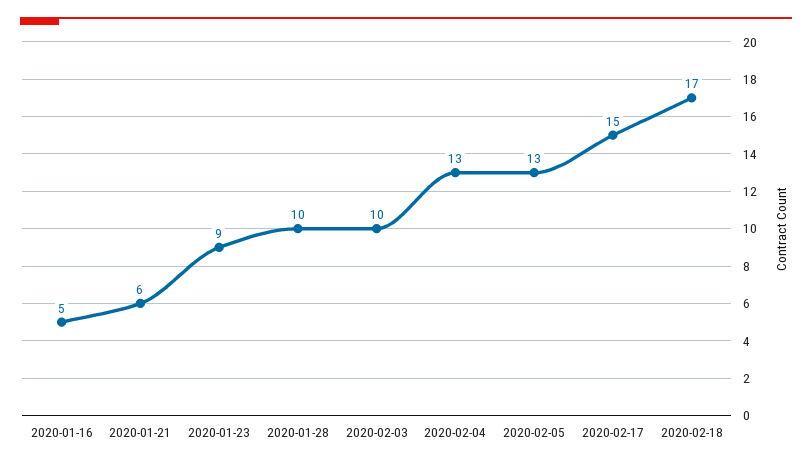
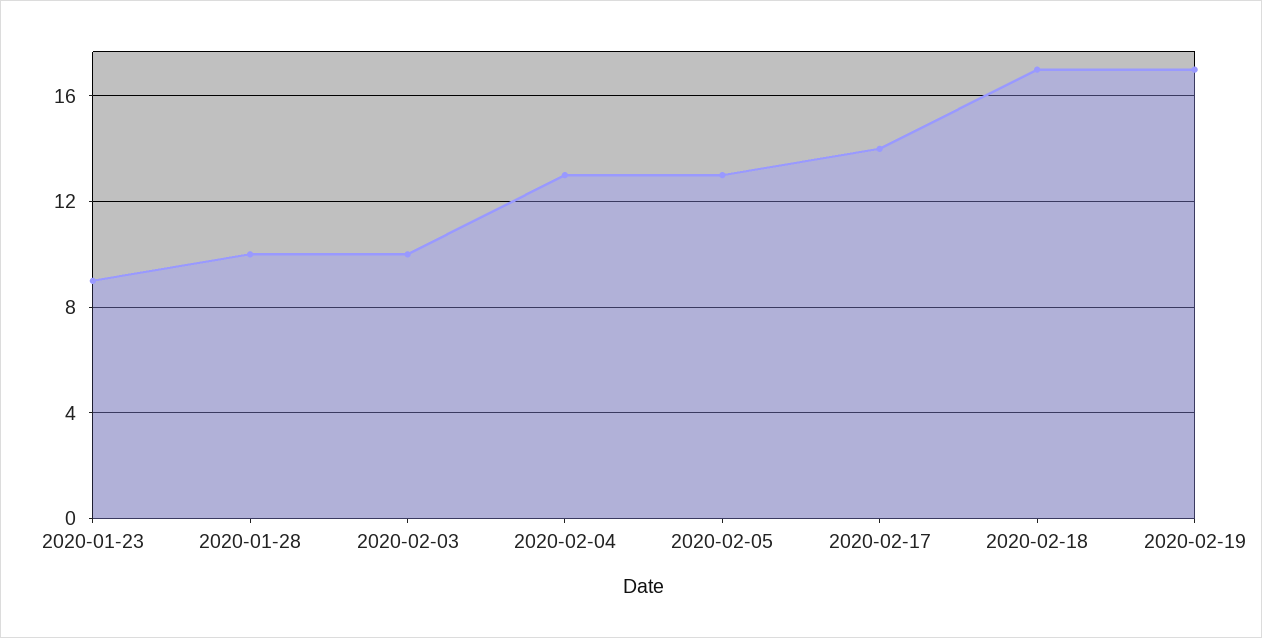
2020-01-16: 5 -> none
2020-01-21: 6 -> none
2020-02-17: 15 -> 14
2020-02-19: none -> 17

